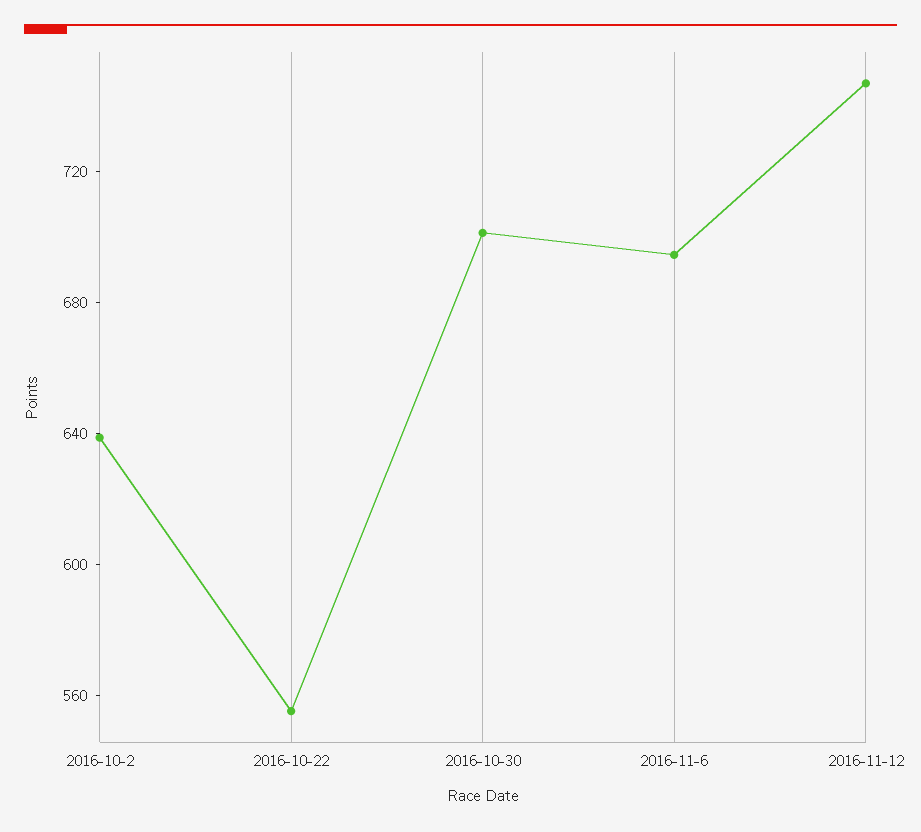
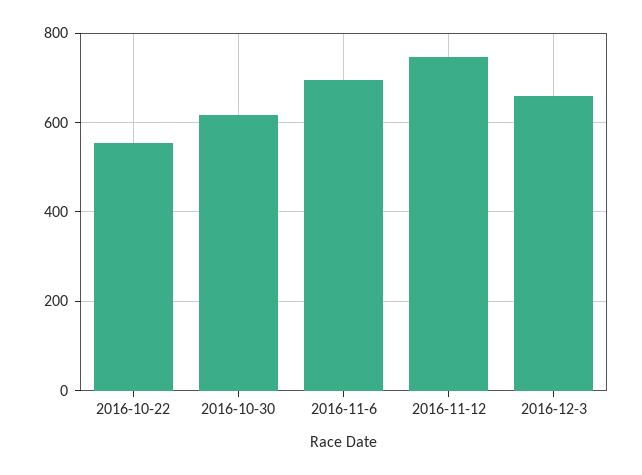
2016-10-2: 640 -> none
2016-10-30: 700 -> 620
2016-12-3: none -> 660

